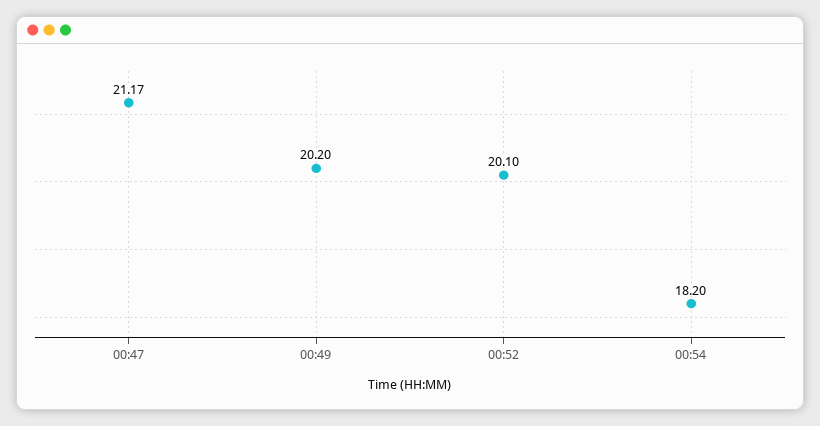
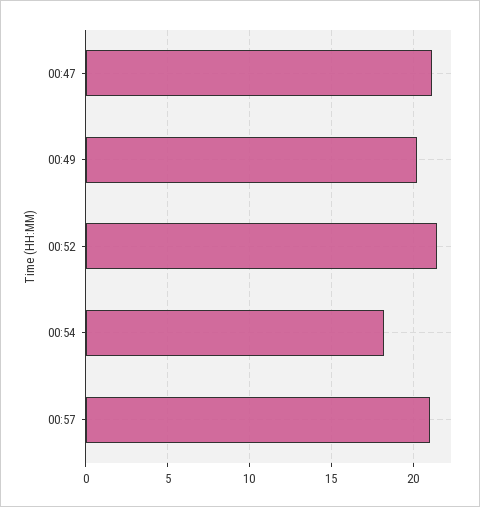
00:52: 20.1 -> 21.5
00:57: none -> 21

